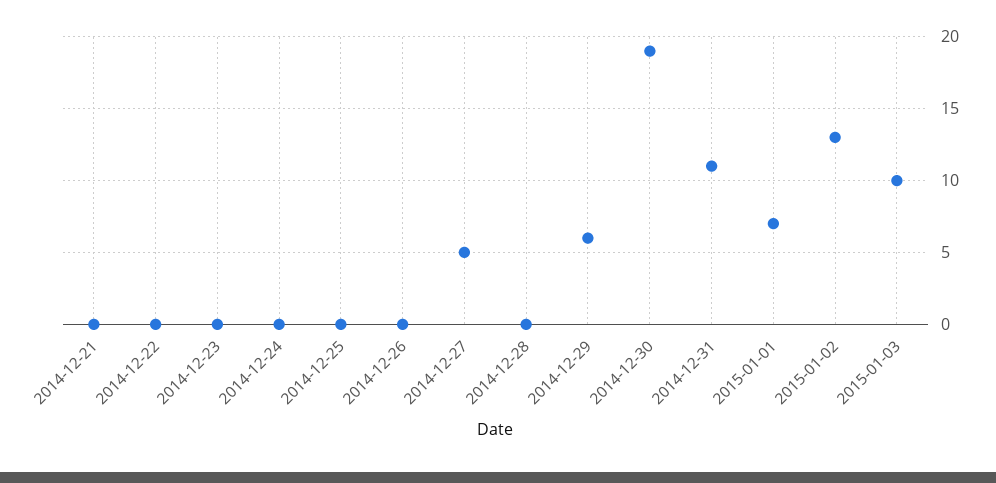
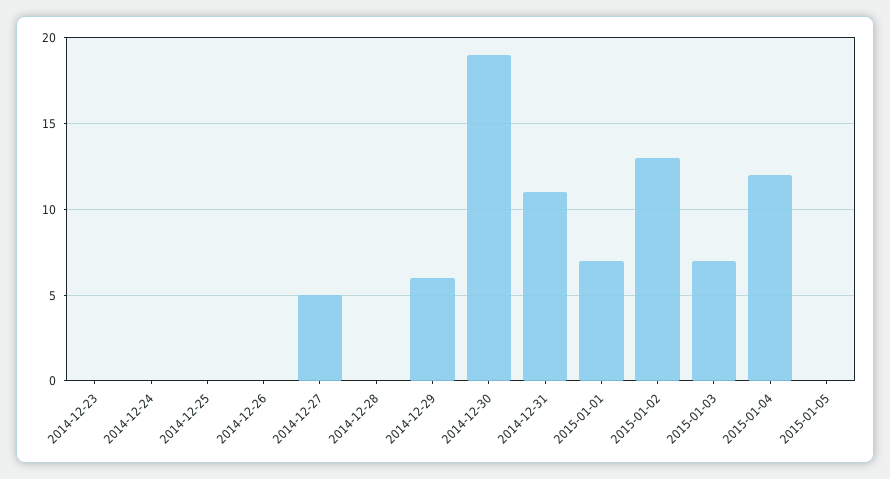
2014-12-21: 0 -> none
2014-12-22: 0 -> none
2015-01-03: 10 -> 7
2015-01-04: none -> 12
2015-01-05: none -> 0

